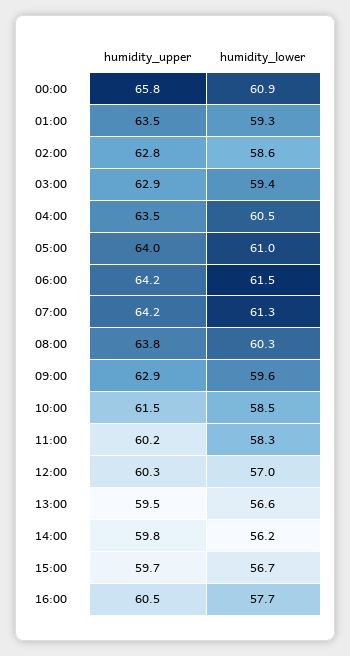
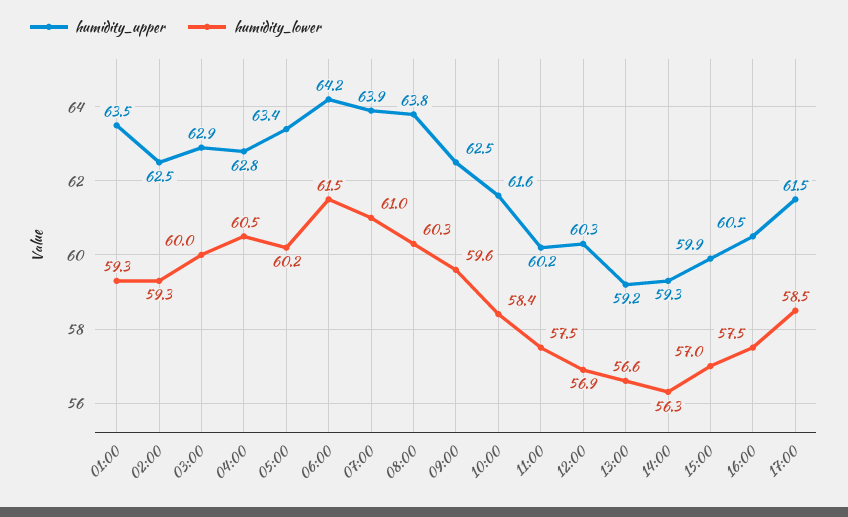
humidity_upper, 00:00: 65.8 -> none
humidity_lower, 00:00: 60.9 -> none
humidity_upper, 02:00: 62.8 -> 62.5
humidity_lower, 02:00: 58.6 -> 59.3
humidity_lower, 03:00: 59.4 -> 60
humidity_upper, 04:00: 63.5 -> 62.8
humidity_upper, 05:00: 64 -> 63.4
humidity_lower, 05:00: 61 -> 60.2
humidity_upper, 07:00: 64.2 -> 63.9
humidity_lower, 07:00: 61.3 -> 61
humidity_upper, 09:00: 62.9 -> 62.5
humidity_upper, 10:00: 61.5 -> 61.6
humidity_lower, 10:00: 58.5 -> 58.4
humidity_lower, 11:00: 58.3 -> 57.5
humidity_lower, 12:00: 57 -> 56.9
humidity_upper, 13:00: 59.5 -> 59.2
humidity_upper, 14:00: 59.8 -> 59.3
humidity_lower, 14:00: 56.2 -> 56.3
humidity_upper, 15:00: 59.7 -> 59.9
humidity_lower, 15:00: 56.7 -> 57
humidity_lower, 16:00: 57.7 -> 57.5
humidity_upper, 17:00: none -> 61.5
humidity_lower, 17:00: none -> 58.5

